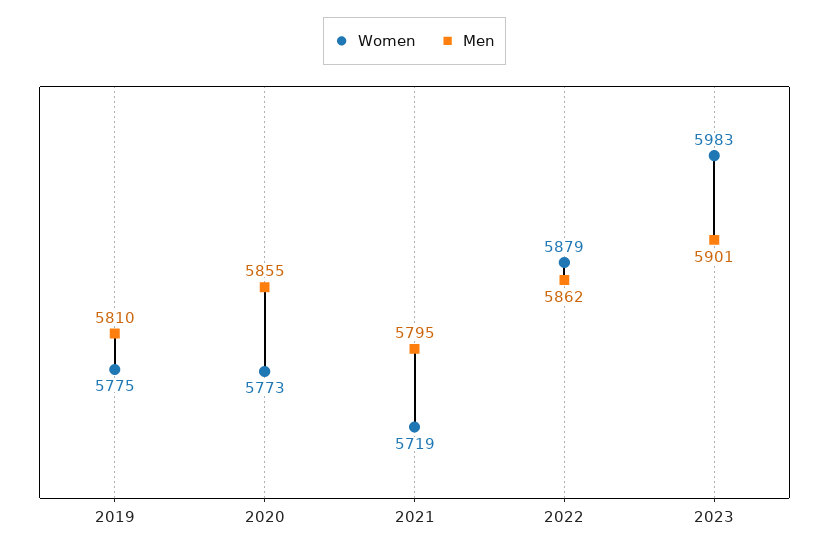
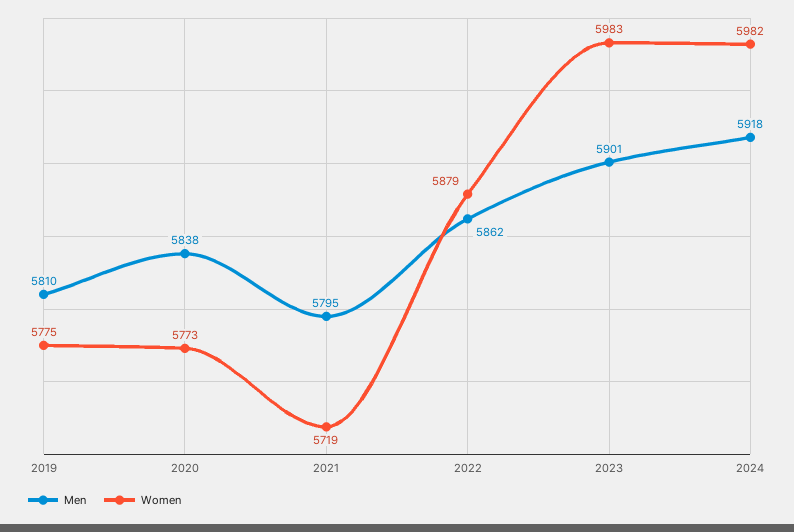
Men, 2020: 5855 -> 5838
Men, 2024: none -> 5918
Women, 2024: none -> 5982

